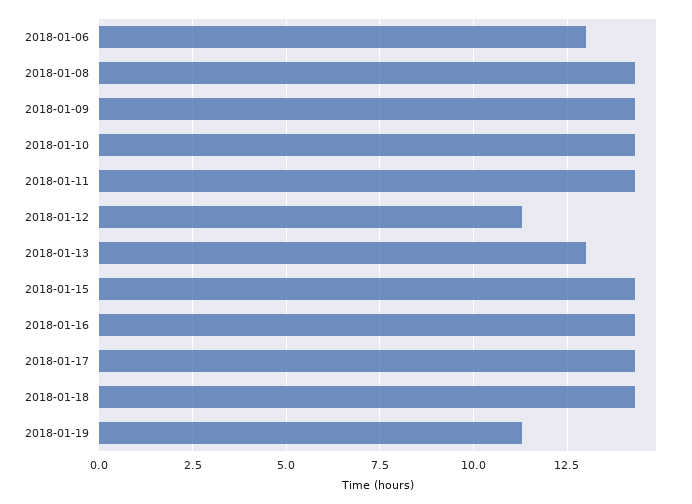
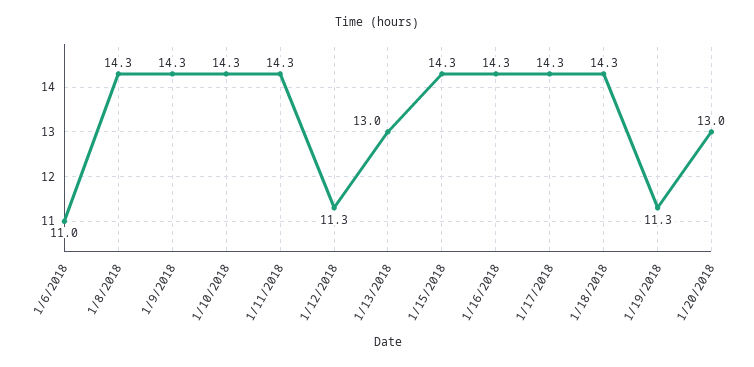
2018-01-06: 13 -> 11
1/20/2018: none -> 13

